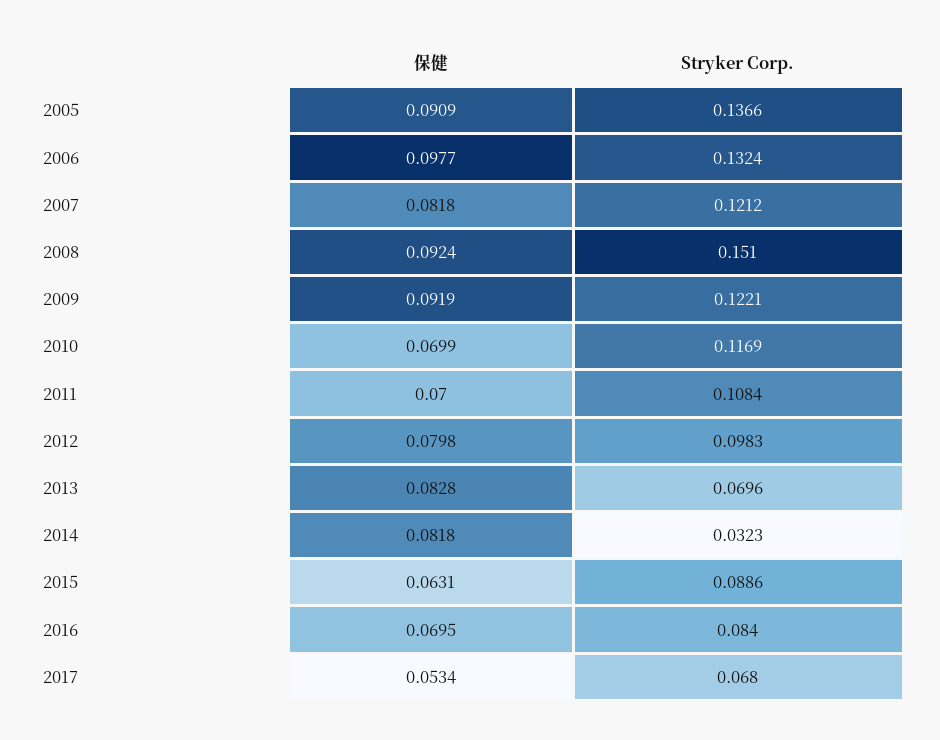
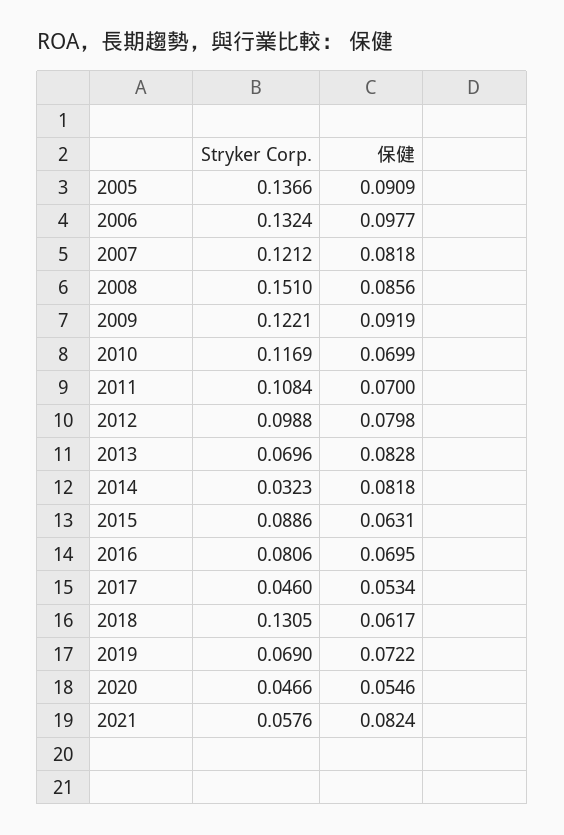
保健, 2008: 0.0924 -> 0.0856
Stryker Corp., 2012: 0.0983 -> 0.0988
Stryker Corp., 2016: 0.084 -> 0.0806
Stryker Corp., 2017: 0.068 -> 0.046
Stryker Corp., 2018: none -> 0.1305
保健, 2018: none -> 0.0617
Stryker Corp., 2019: none -> 0.069
保健, 2019: none -> 0.0722
Stryker Corp., 2020: none -> 0.0466
保健, 2020: none -> 0.0546
Stryker Corp., 2021: none -> 0.0576
保健, 2021: none -> 0.0824

